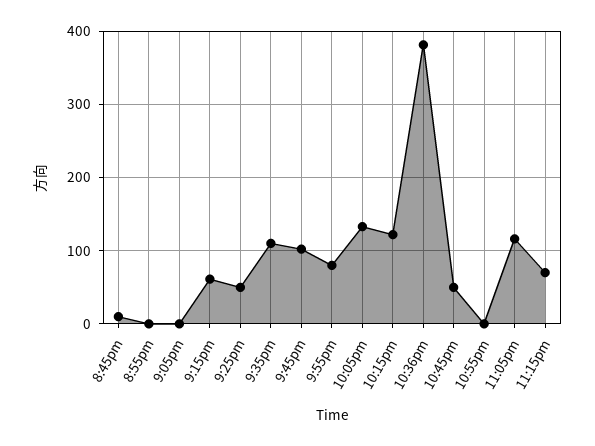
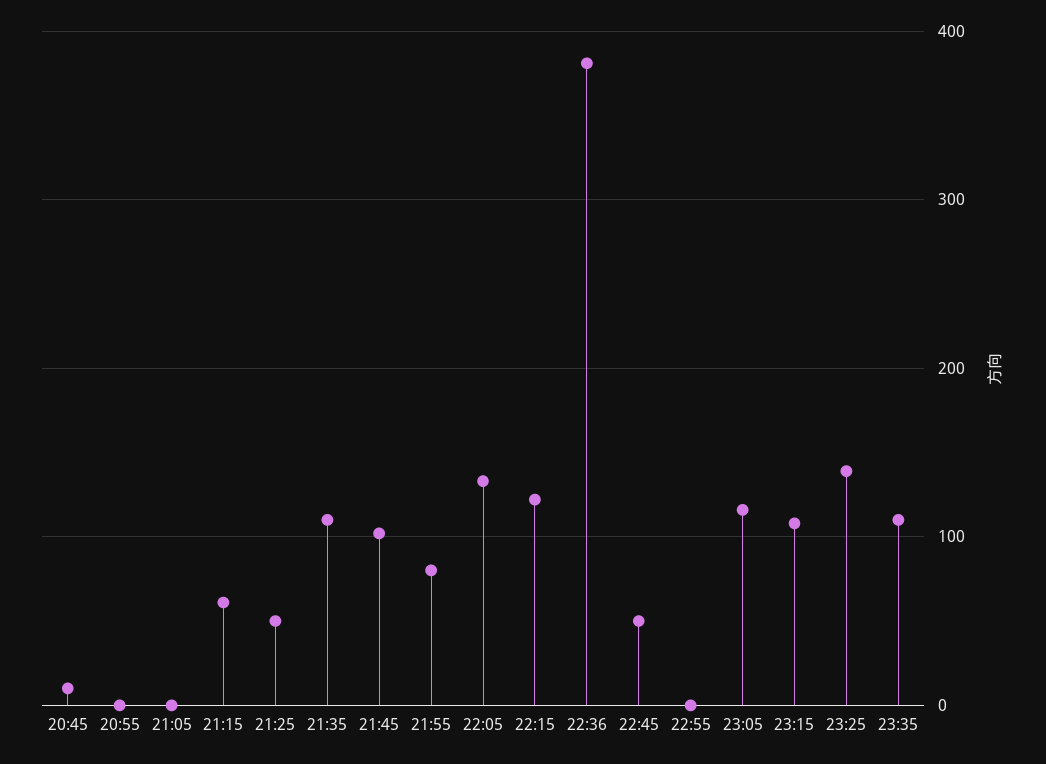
11:15pm: 70 -> 110
23:25: none -> 140
23:35: none -> 110

